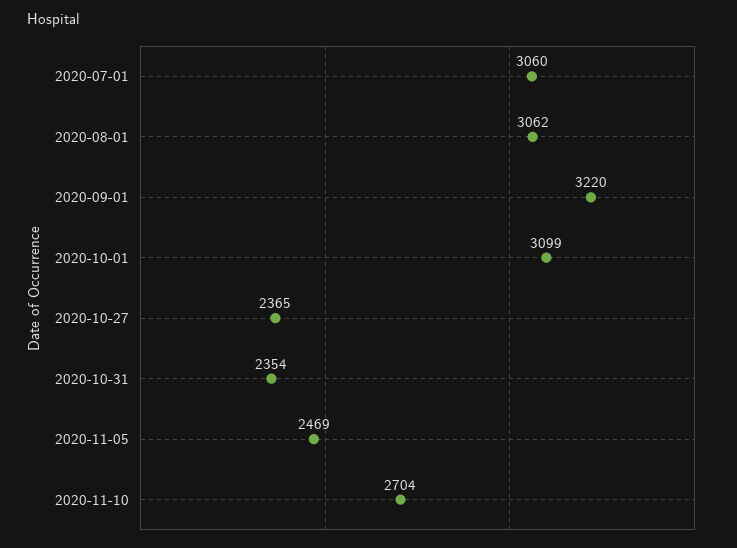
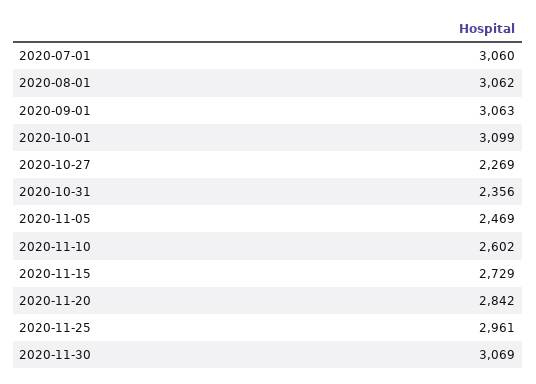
2020-09-01: 3220 -> 3063
2020-10-27: 2365 -> 2269
2020-10-31: 2354 -> 2356
2020-11-10: 2704 -> 2602
2020-11-15: none -> 2729
2020-11-20: none -> 2842
2020-11-25: none -> 2961
2020-11-30: none -> 3069

